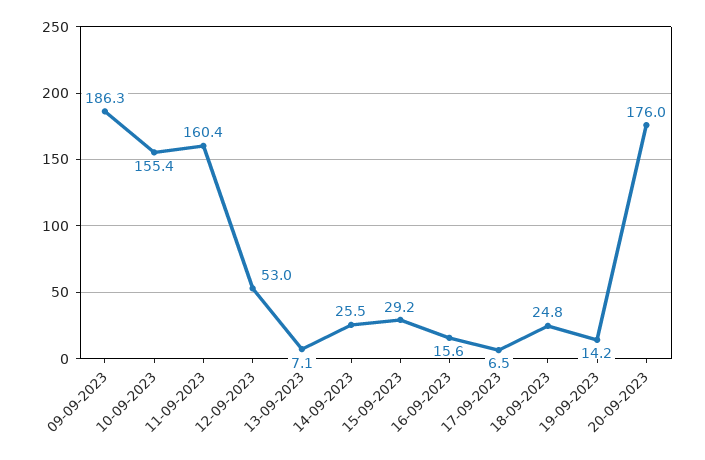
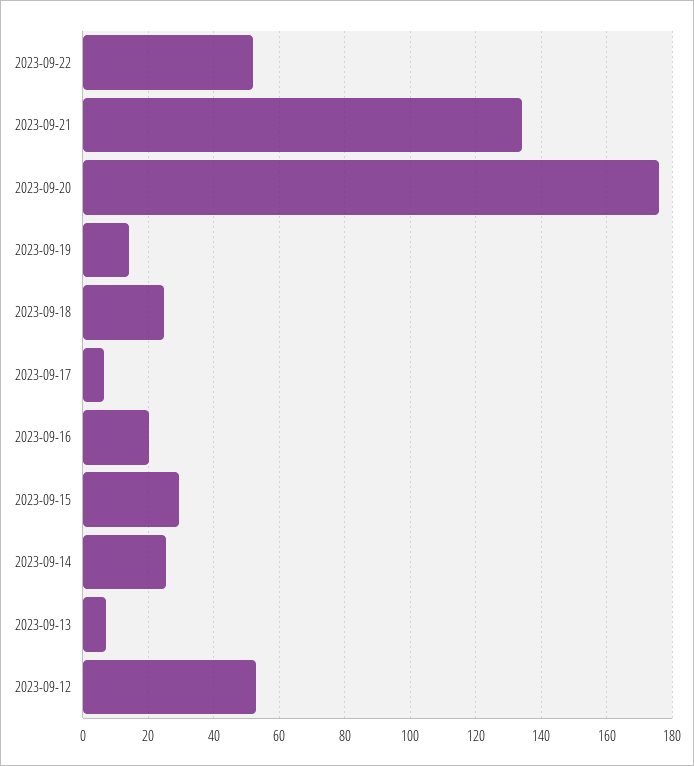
09-09-2023: 186.3 -> none
10-09-2023: 155.4 -> none
11-09-2023: 160.4 -> none
16-09-2023: 15.6 -> 20
2023-09-22: none -> 52
2023-09-21: none -> 134

